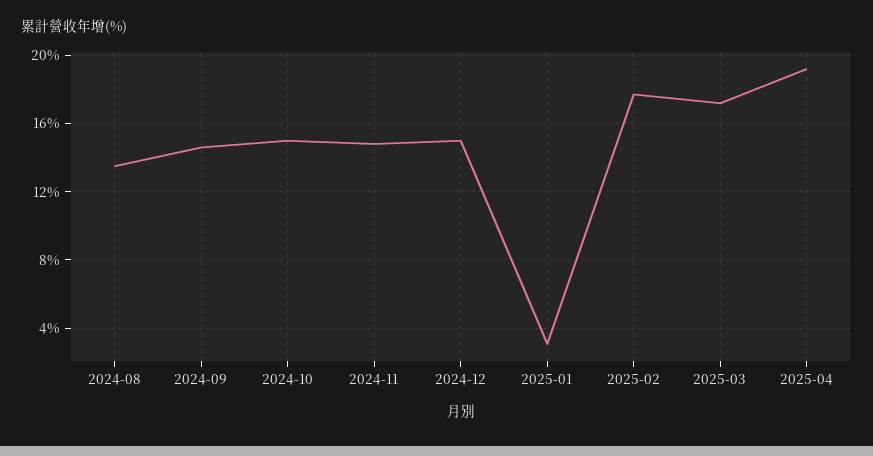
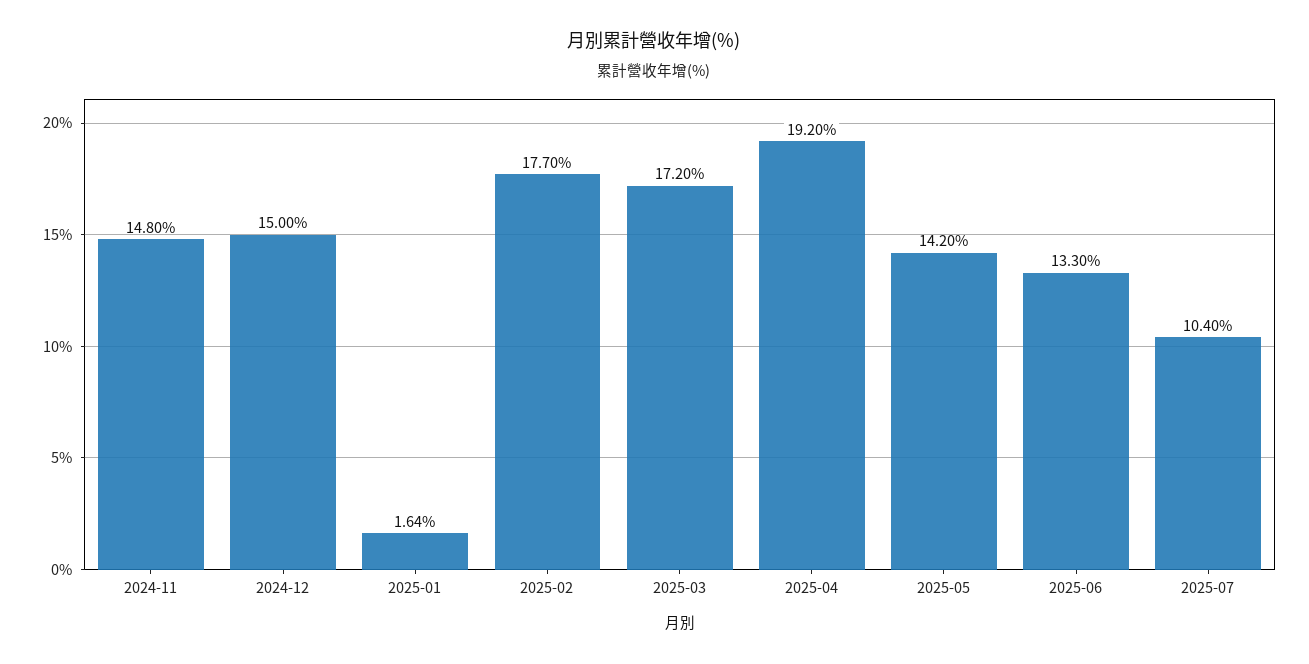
2024-08: 13.5 -> none
2024-09: 14.5 -> none
2024-10: 15 -> none
2025-01: 3 -> 1.64
2025-05: none -> 14.2
2025-06: none -> 13.3
2025-07: none -> 10.4

